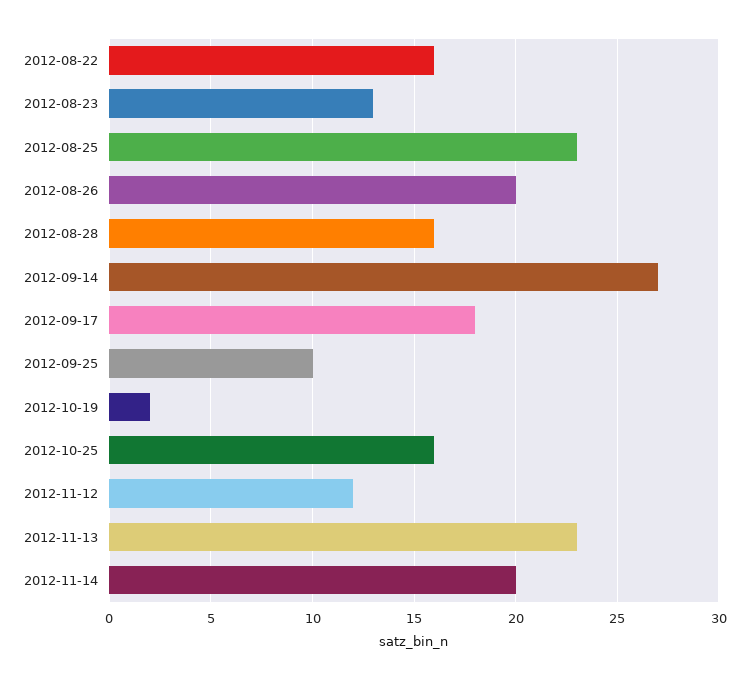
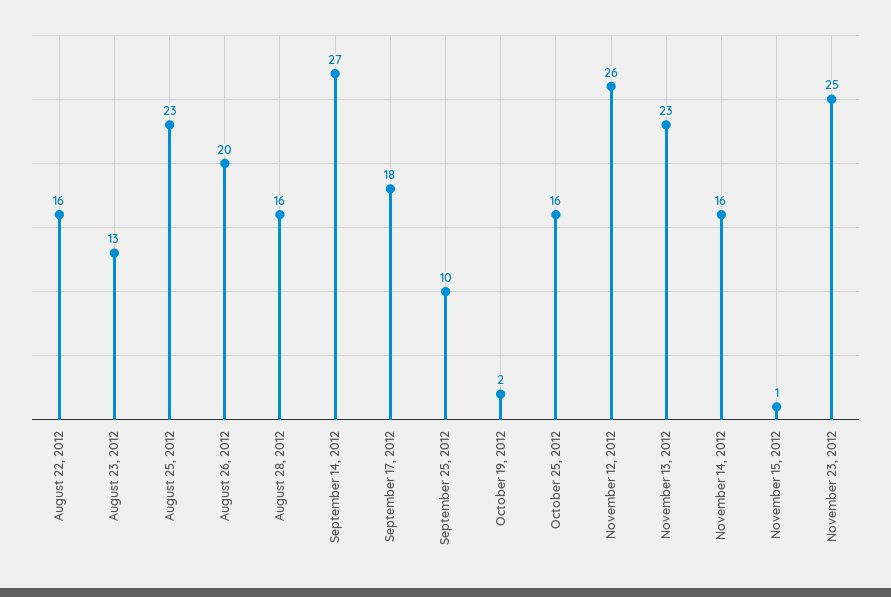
2012-11-12: 12 -> 26
2012-11-14: 20 -> 16
November 15, 2012: none -> 1
November 23, 2012: none -> 25

